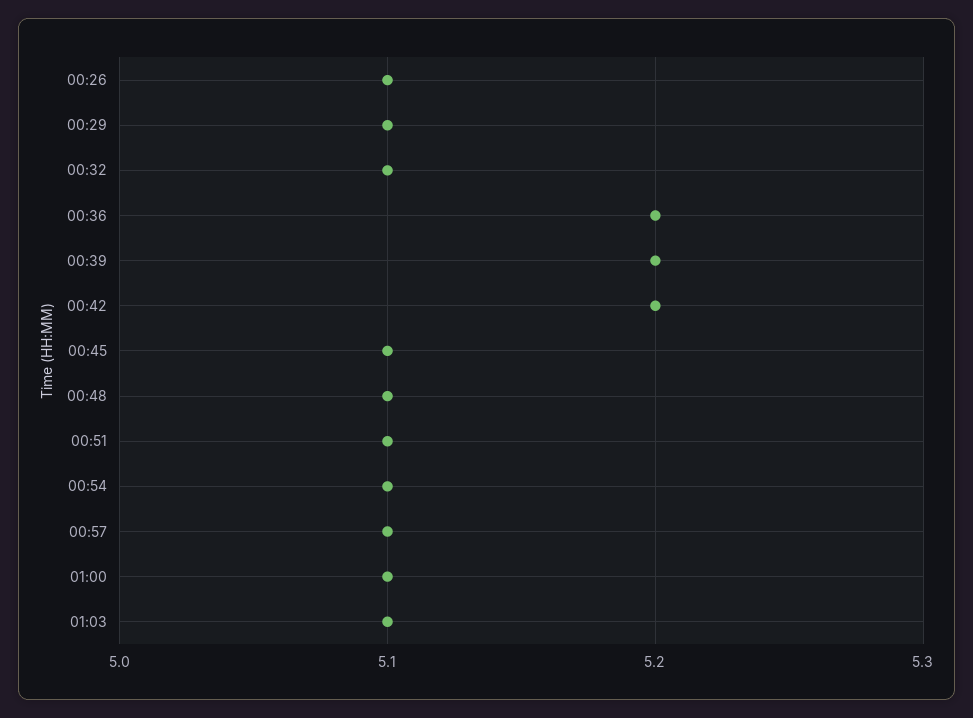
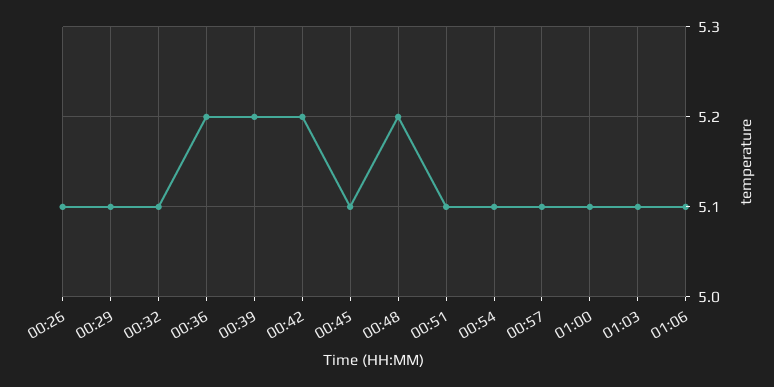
00:48: 5.1 -> 5.2
01:06: none -> 5.1

